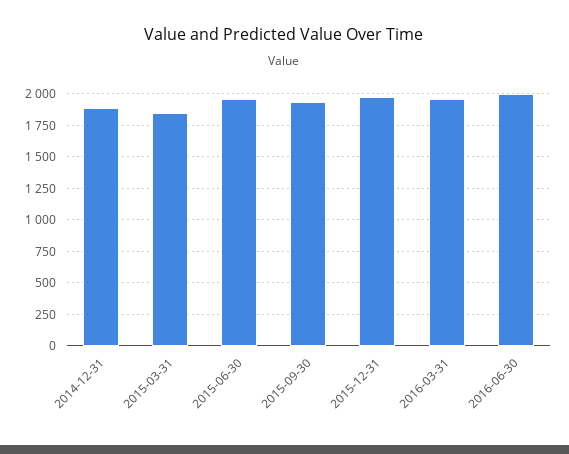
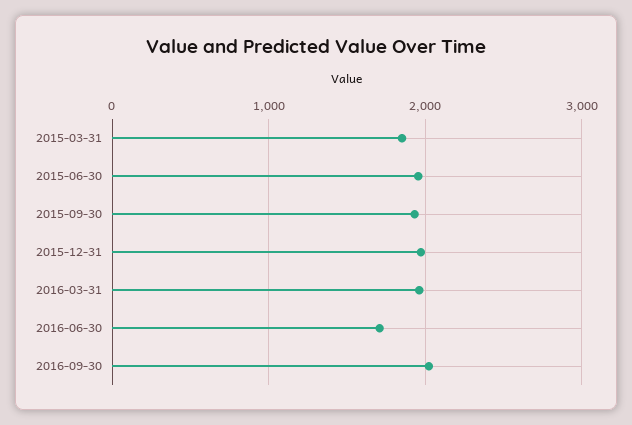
2014-12-31: 1900 -> none
2016-06-30: 2000 -> 1700
2016-09-30: none -> 2000

